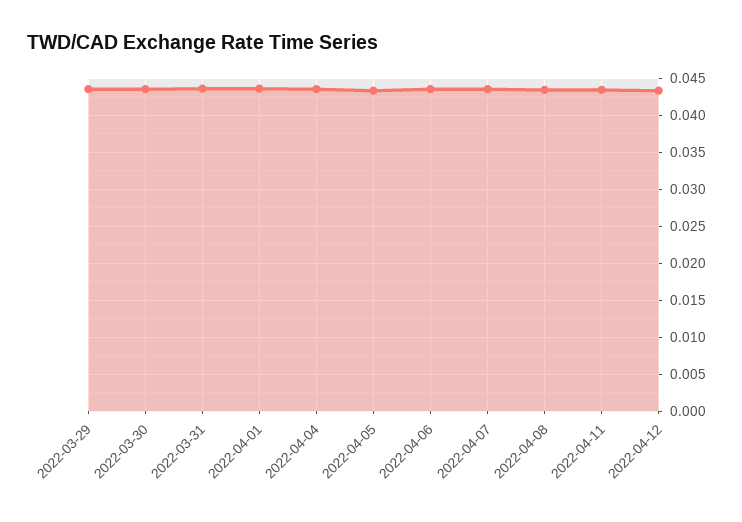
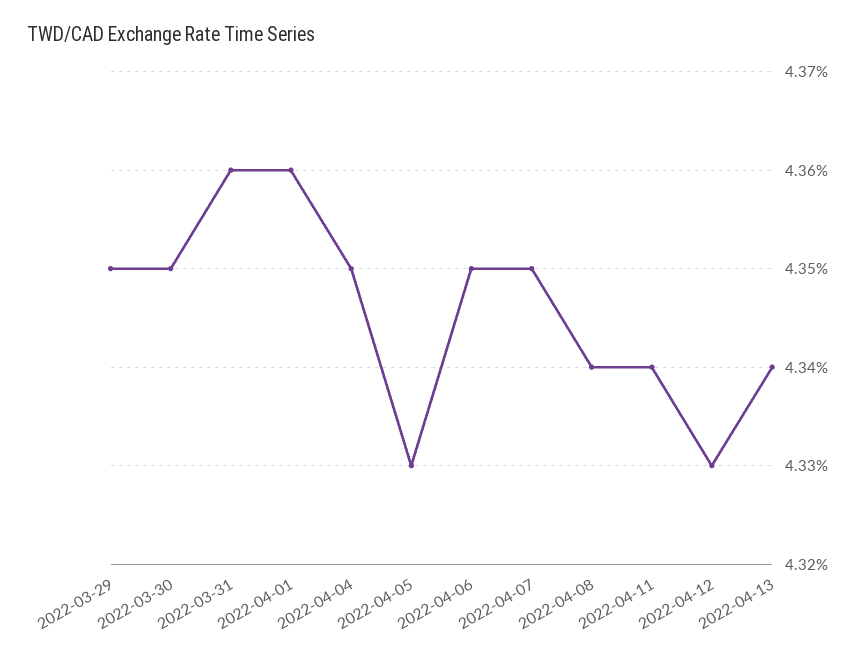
2022-04-13: none -> 0.0434

